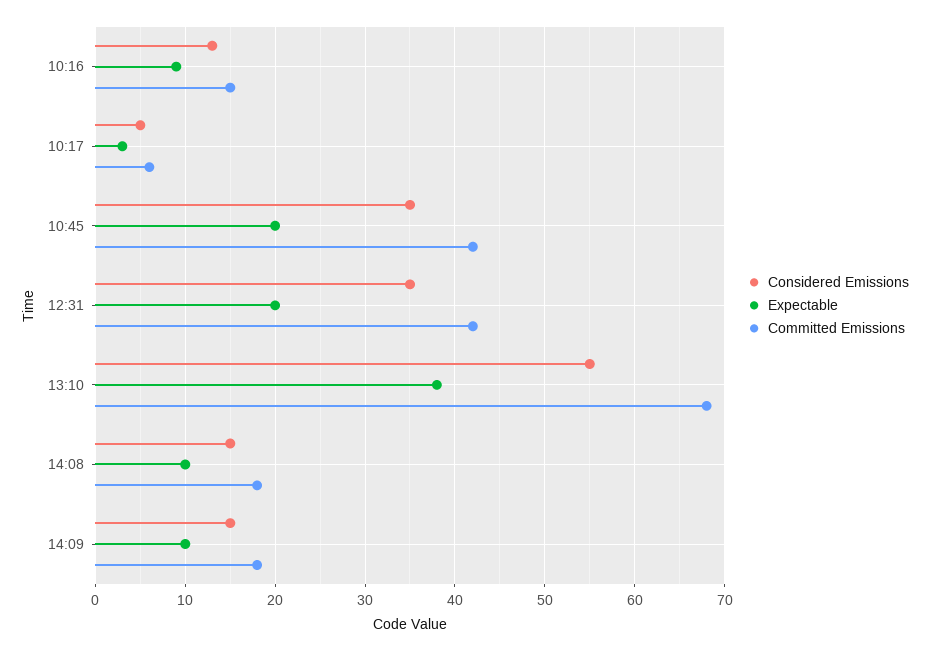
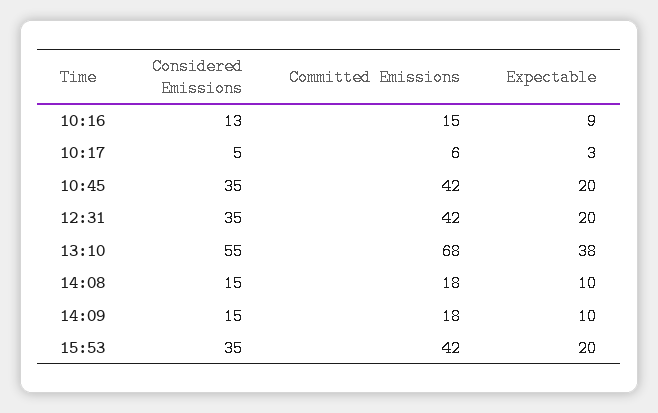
Considered Emissions, 15:53: none -> 35
Committed Emissions, 15:53: none -> 42
Expectable, 15:53: none -> 20

